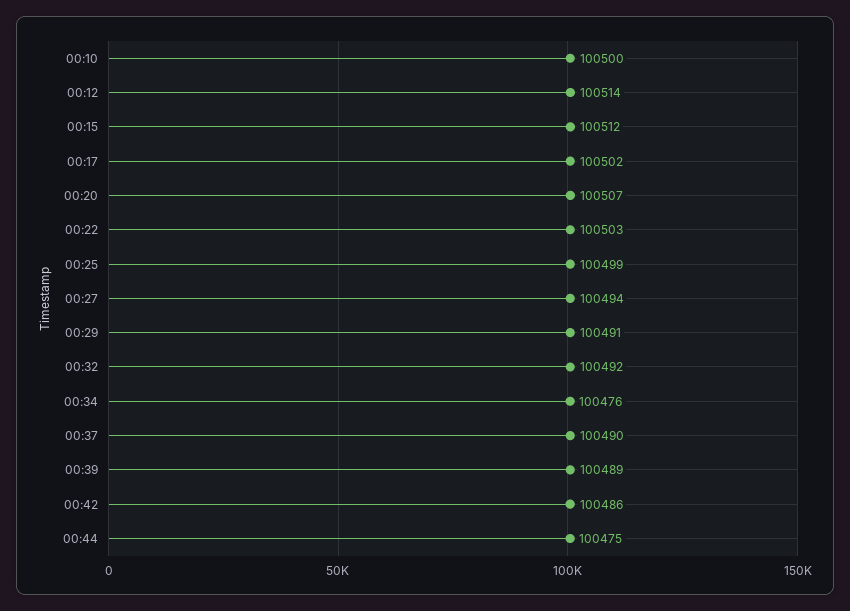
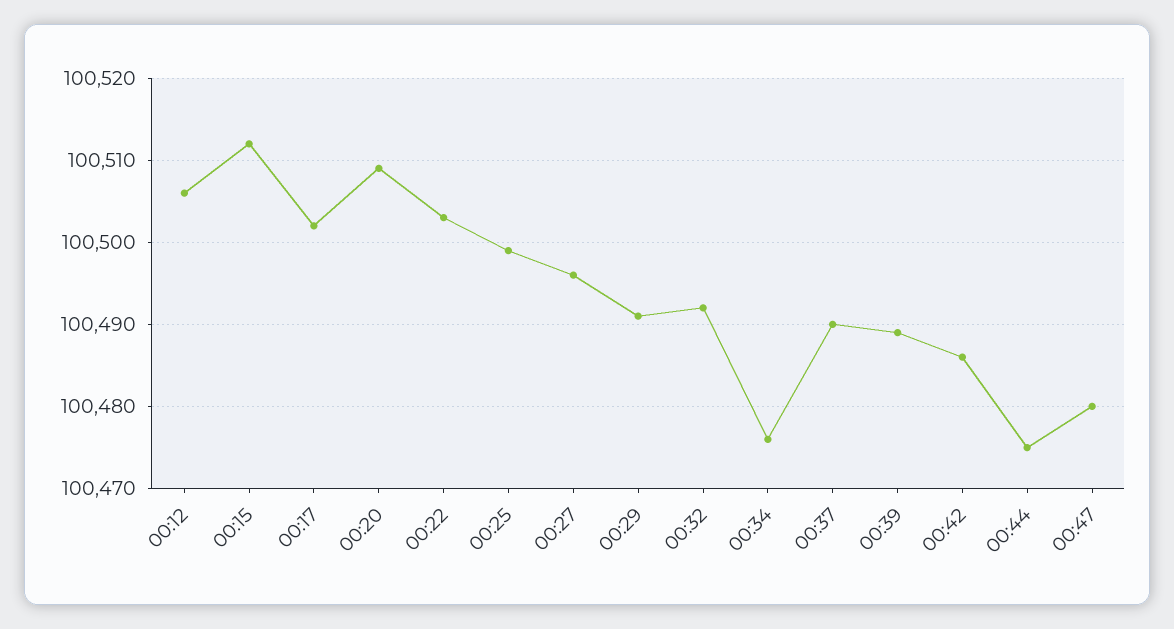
00:10: 100500 -> none
00:12: 100514 -> 100506
00:20: 100507 -> 100509
00:27: 100494 -> 100496
00:47: none -> 100480

